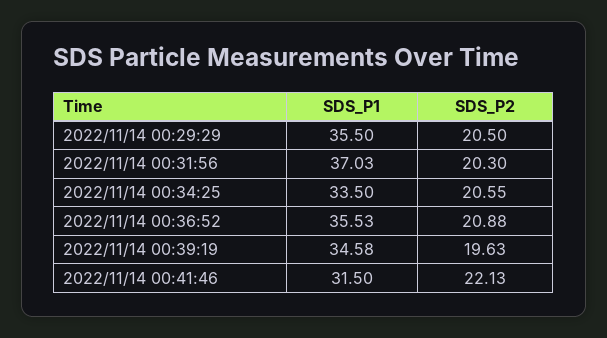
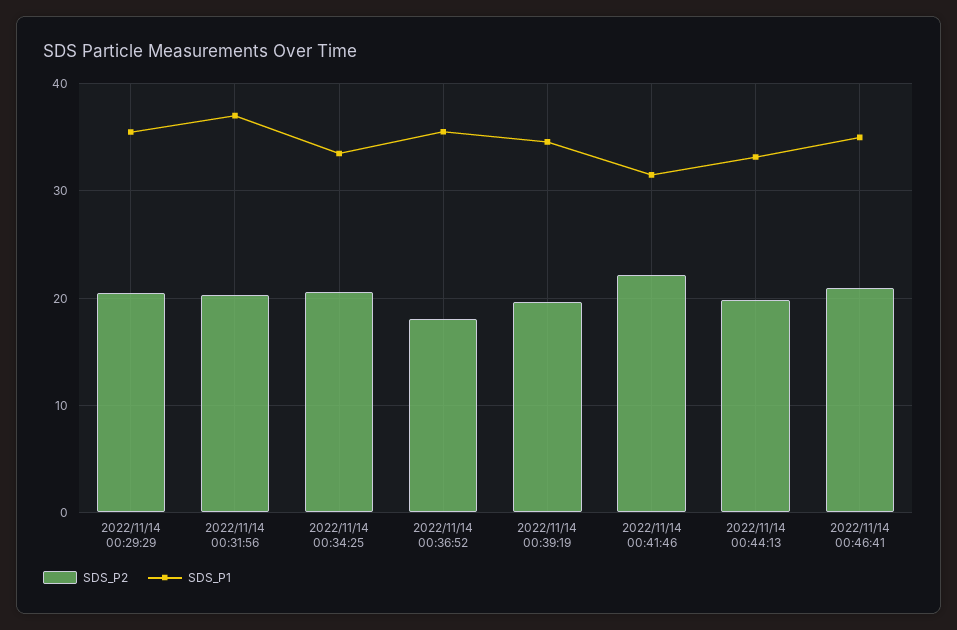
SDS_P2, 2022/11/14 00:36:52: 20.88 -> 18
SDS_P2, 2022/11/14 00:44:13: none -> 20
SDS_P1, 2022/11/14 00:44:13: none -> 33
SDS_P2, 2022/11/14 00:46:41: none -> 21
SDS_P1, 2022/11/14 00:46:41: none -> 35

